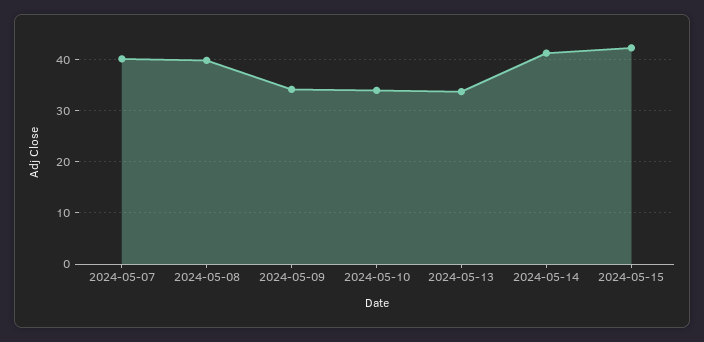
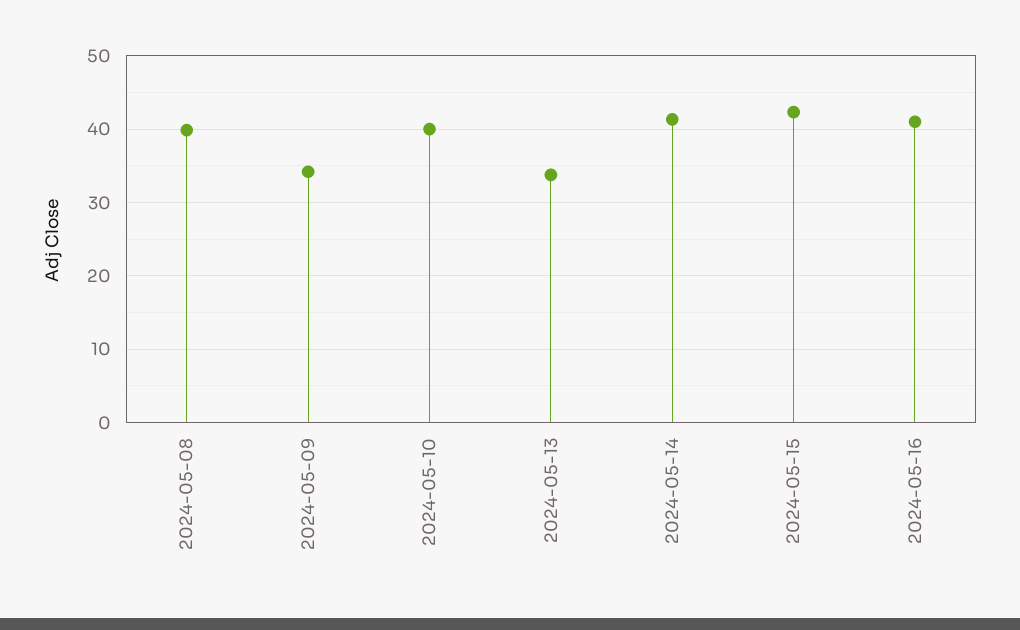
2024-05-07: 40 -> none
2024-05-10: 34 -> 40
2024-05-16: none -> 41

